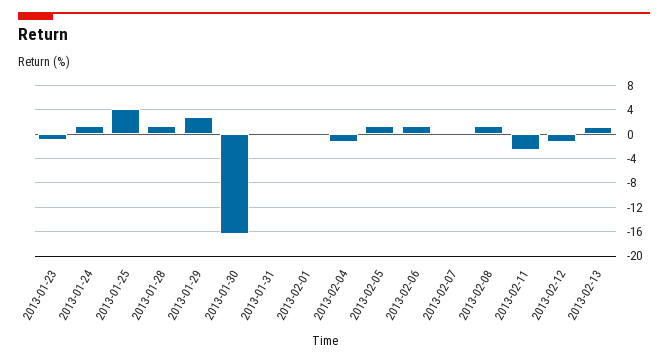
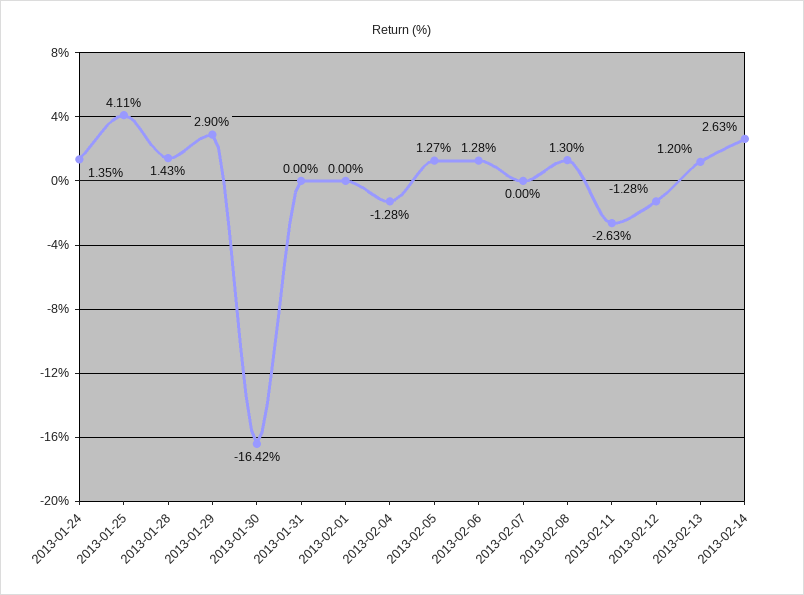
2013-01-23: -1 -> none
2013-02-14: none -> 2.63

